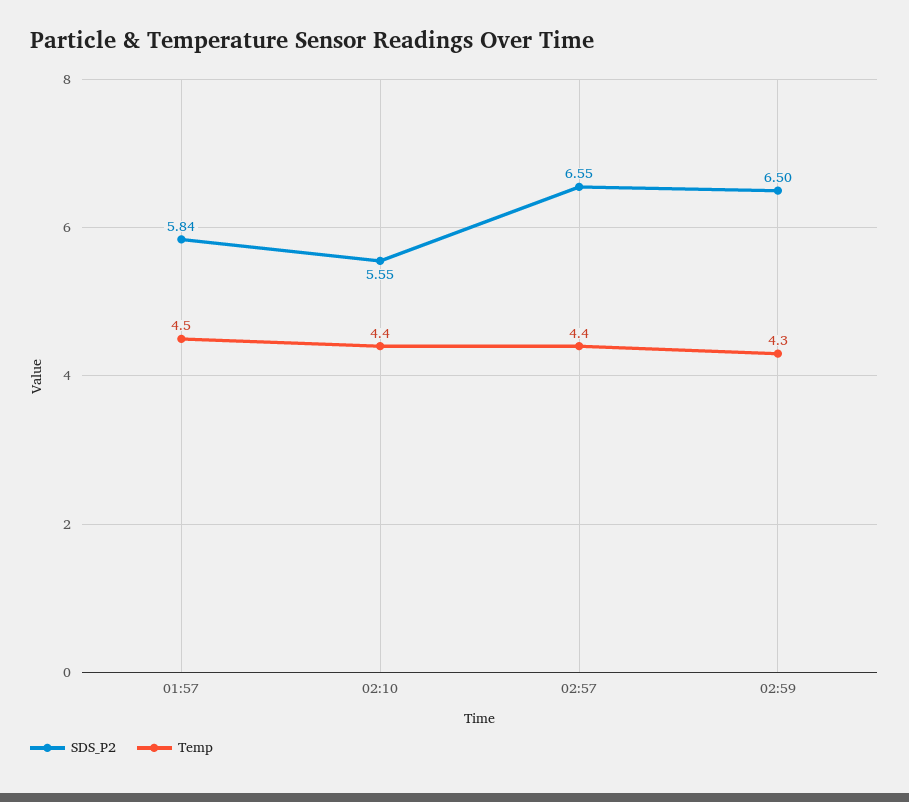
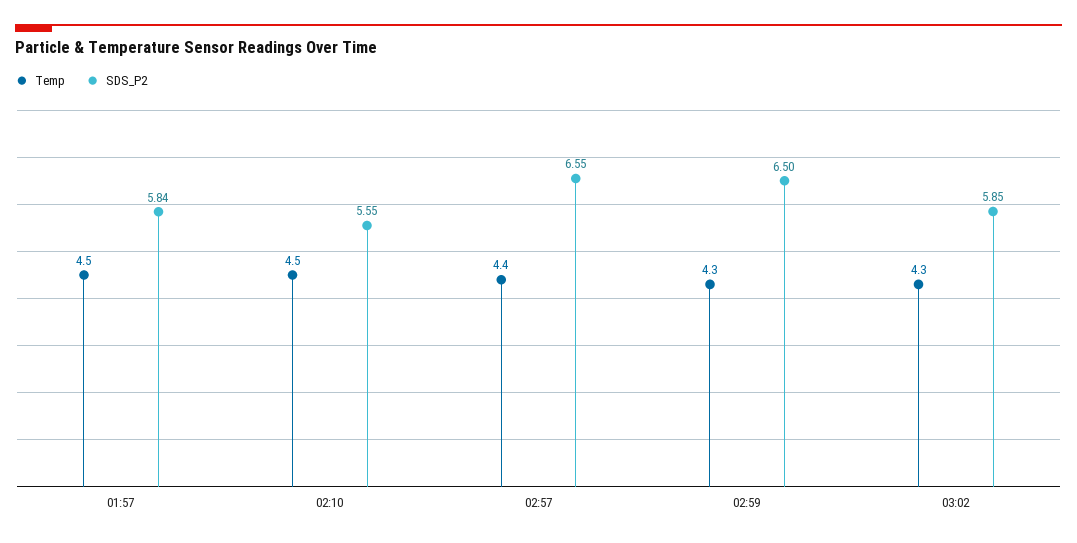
Temp, 02:10: 4.4 -> 4.5
Temp, 03:02: none -> 4.3
SDS_P2, 03:02: none -> 5.85

